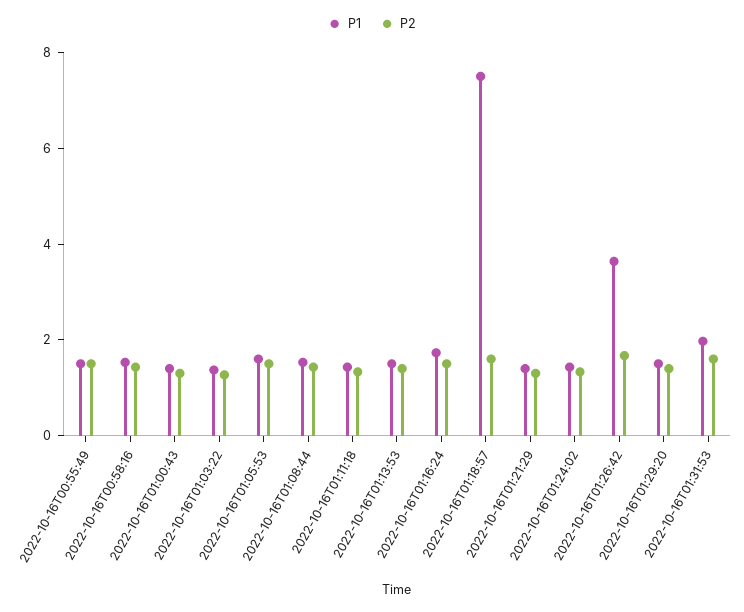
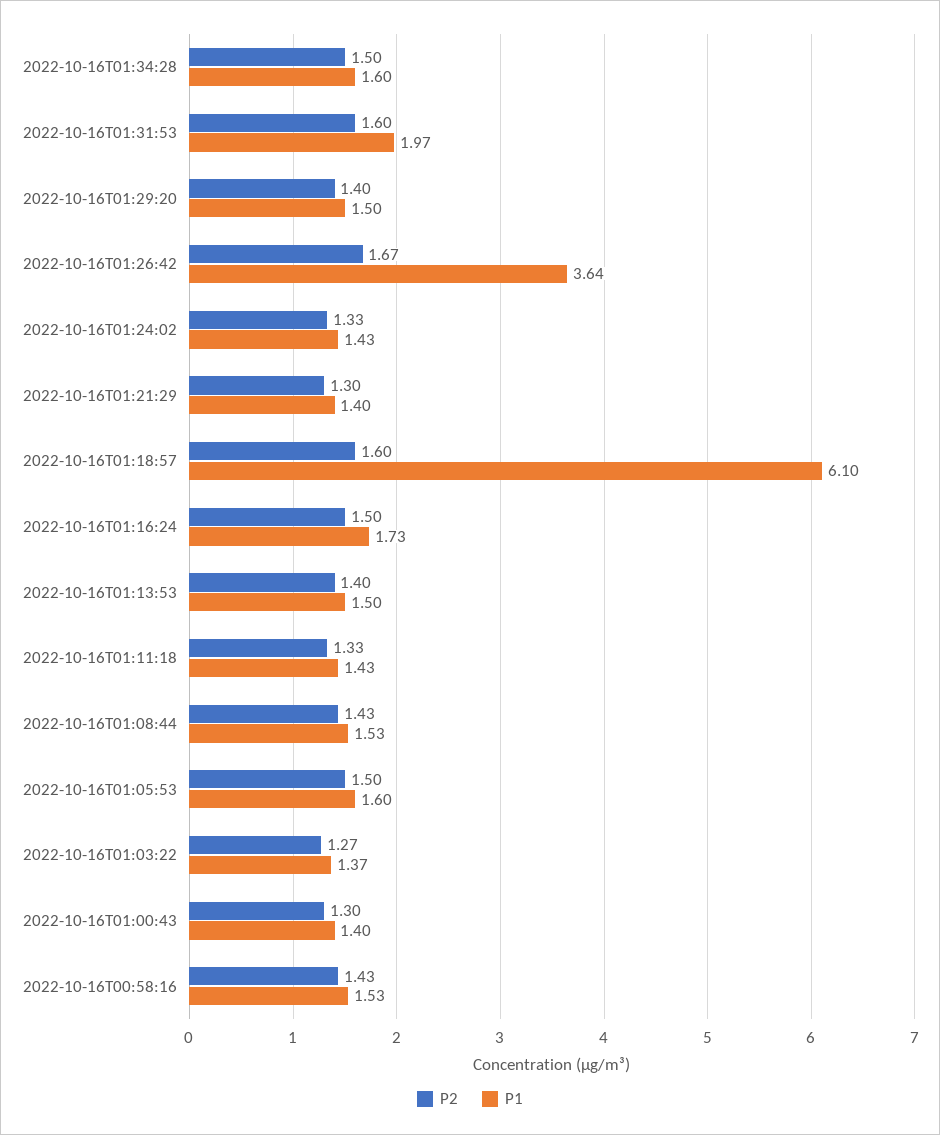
P1, 2022-10-16T00:55:49: 1.5 -> none
P2, 2022-10-16T00:55:49: 1.5 -> none
P1, 2022-10-16T01:18:57: 7.5 -> 6.1
P2, 2022-10-16T01:34:28: none -> 1.5
P1, 2022-10-16T01:34:28: none -> 1.6

